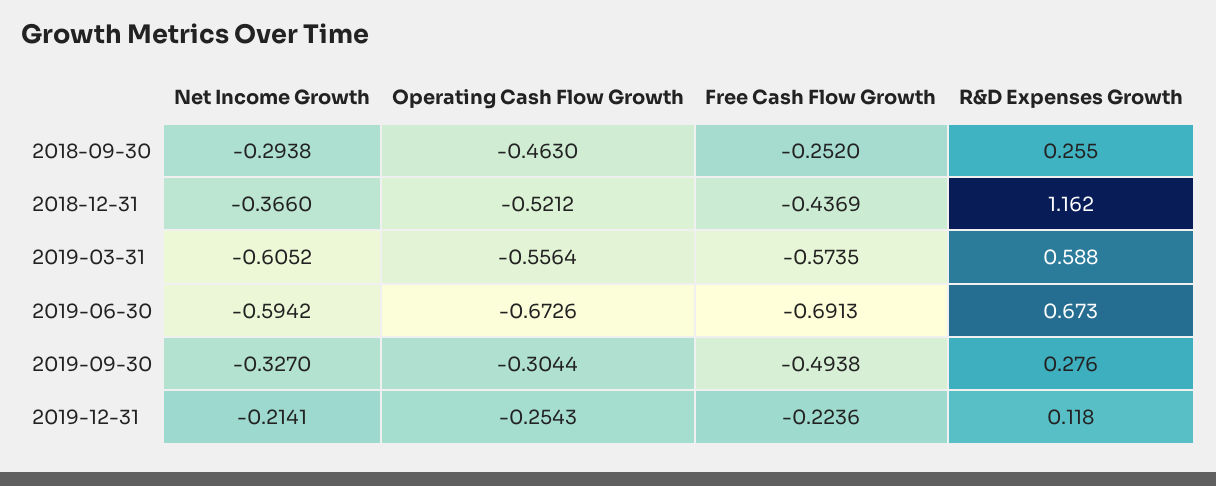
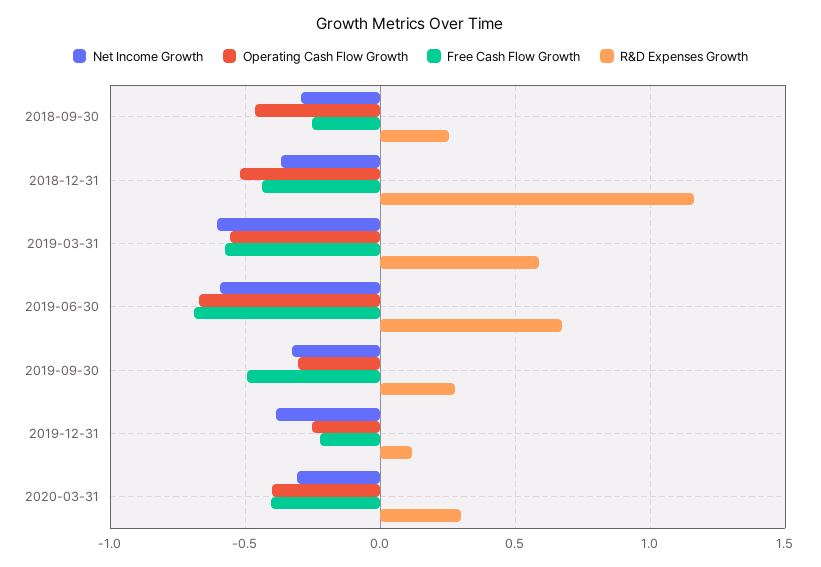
Net Income Growth, 2019-12-31: -0.2141 -> -0.4
Net Income Growth, 2020-03-31: none -> -0.3
Operating Cash Flow Growth, 2020-03-31: none -> -0.4
Free Cash Flow Growth, 2020-03-31: none -> -0.4
R&D Expenses Growth, 2020-03-31: none -> 0.3

